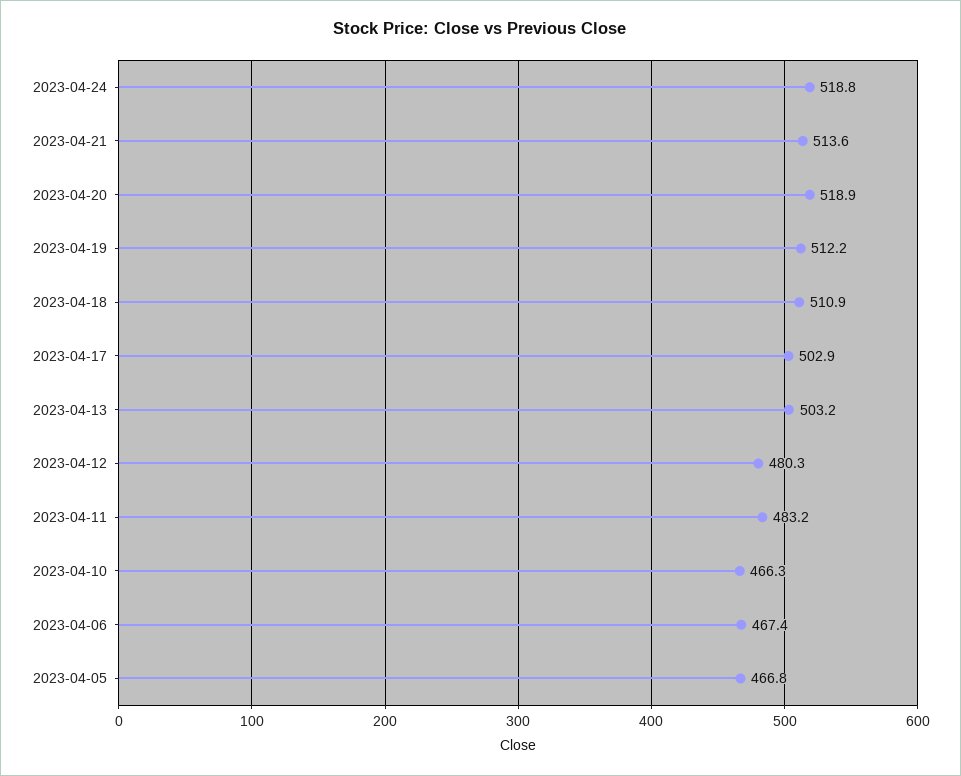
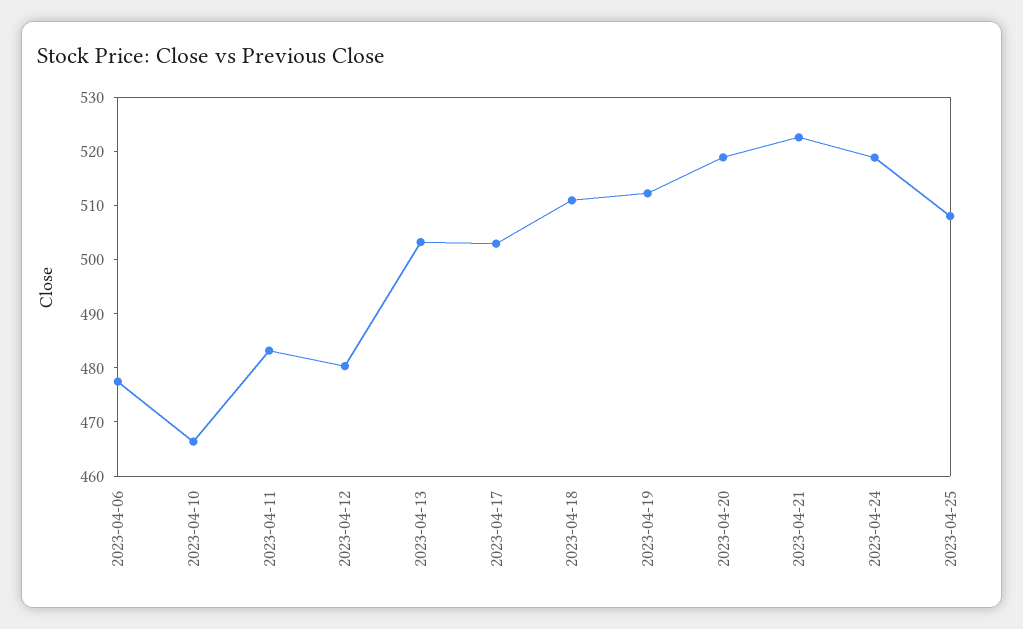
2023-04-21: 513.6 -> 522
2023-04-06: 467.4 -> 478
2023-04-05: 466.8 -> none
2023-04-25: none -> 508

